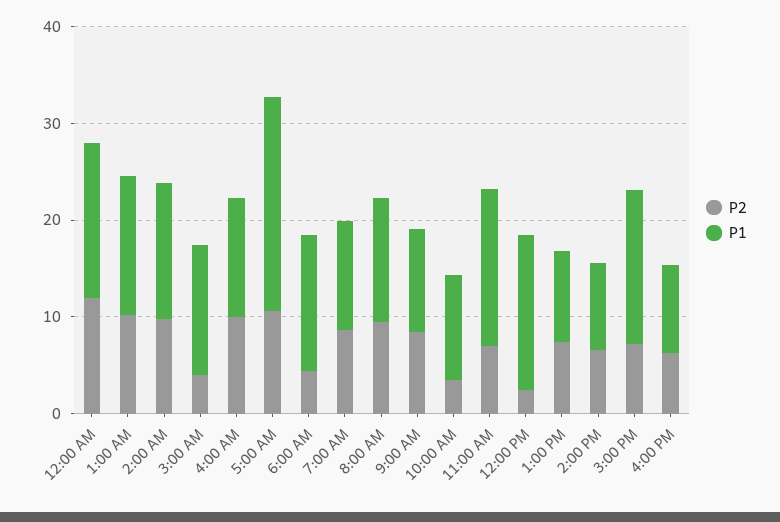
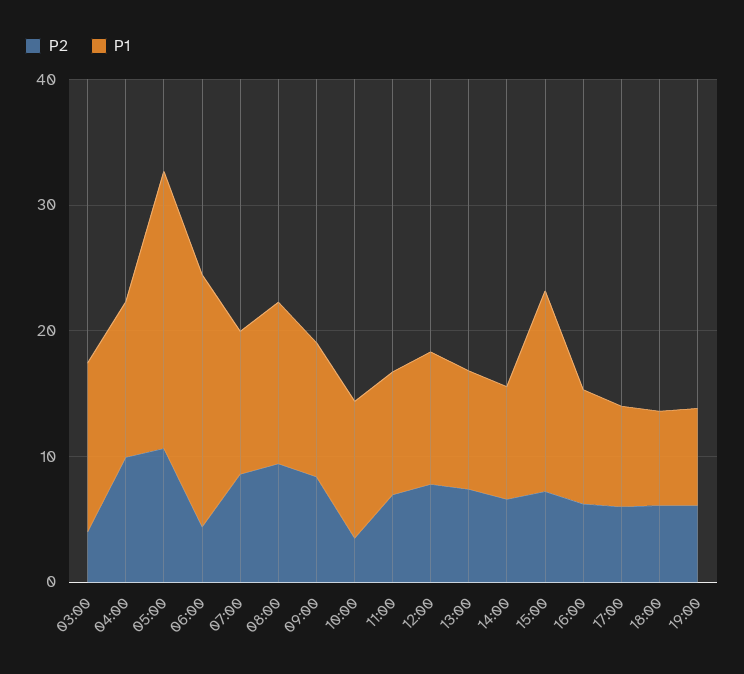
P2, 12:00 AM: 12 -> none
P1, 12:00 AM: 16 -> none
P2, 1:00 AM: 10 -> none
P1, 1:00 AM: 14 -> none
P2, 2:00 AM: 10 -> none
P1, 2:00 AM: 14 -> none
P1, 6:00 AM: 14 -> 20
P1, 11:00 AM: 16 -> 10
P2, 12:00 PM: 2 -> 8
P1, 12:00 PM: 16 -> 10
P2, 17:00: none -> 6
P1, 17:00: none -> 8
P2, 18:00: none -> 6
P1, 18:00: none -> 8
P2, 19:00: none -> 6
P1, 19:00: none -> 8

